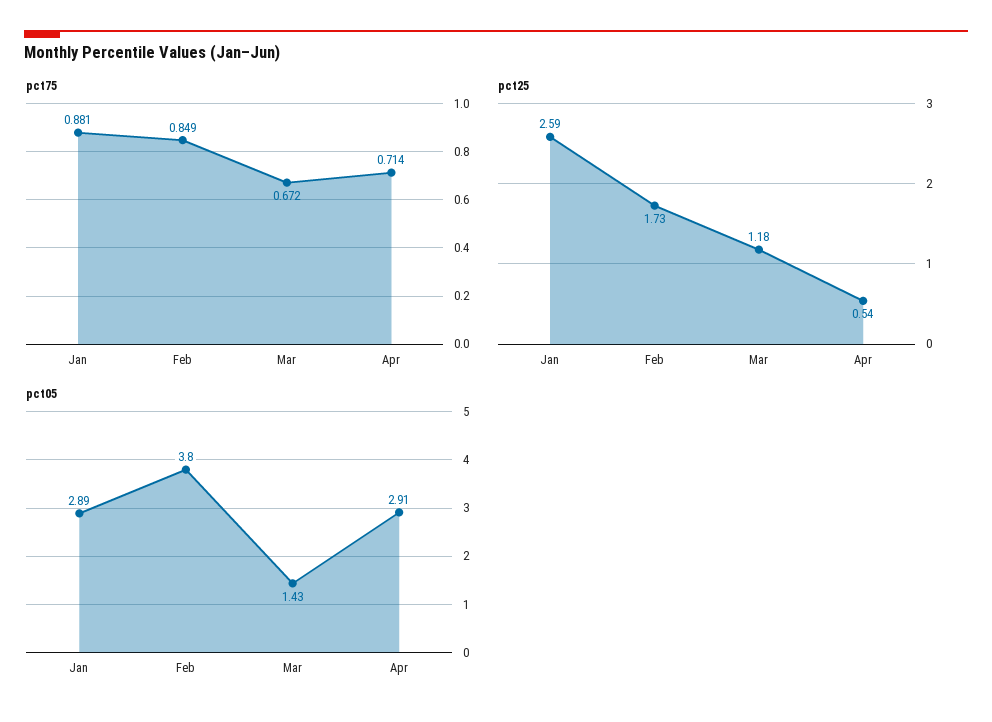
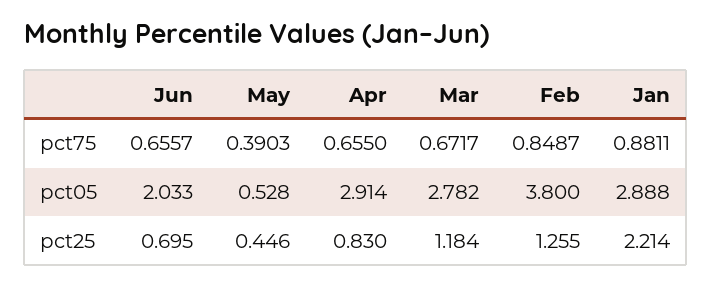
pct75, Apr: 0.714 -> 0.655
pct25, Jan: 2.59 -> 2.214
pct25, Feb: 1.73 -> 1.255
pct25, Apr: 0.54 -> 0.83
pct05, Mar: 1.43 -> 2.782
pct75, Jun: none -> 0.6557
pct75, May: none -> 0.3903
pct05, Jun: none -> 2.033
pct05, May: none -> 0.528
pct25, Jun: none -> 0.695
pct25, May: none -> 0.446

